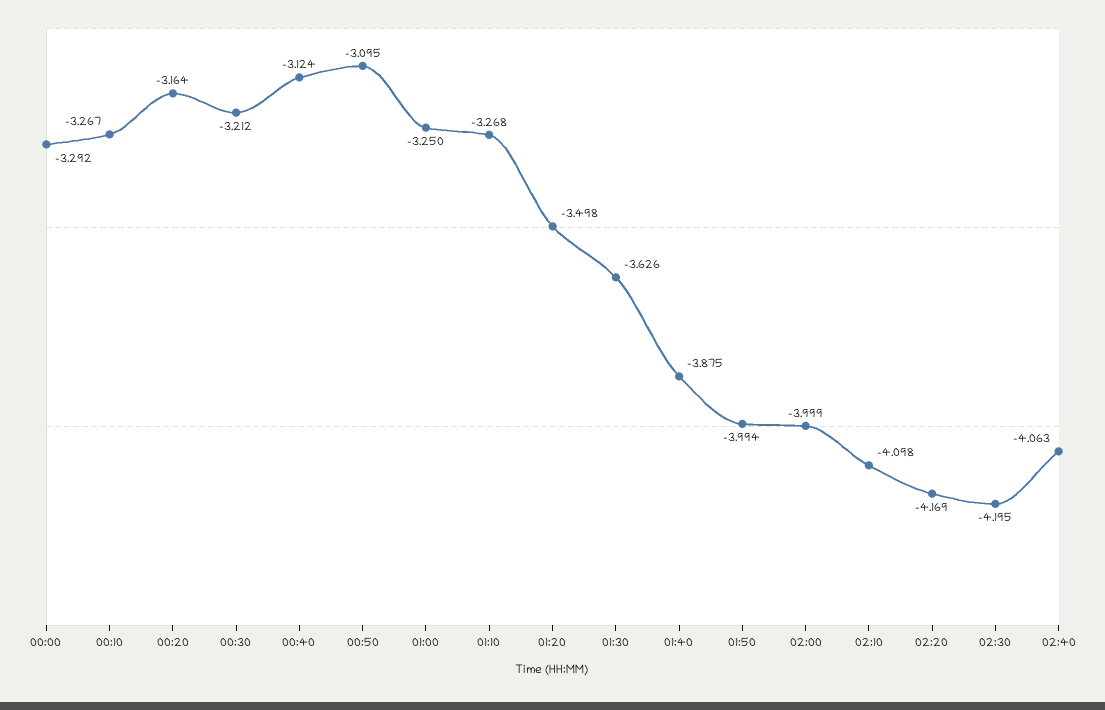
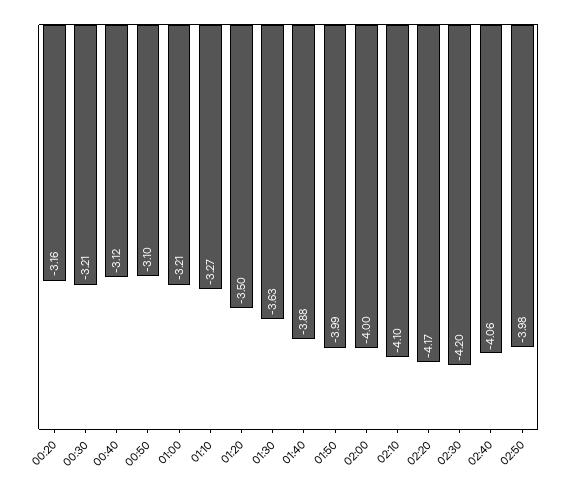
00:00: -3.292 -> none
00:10: -3.267 -> none
01:00: -3.25 -> -3.21
02:50: none -> -3.98

